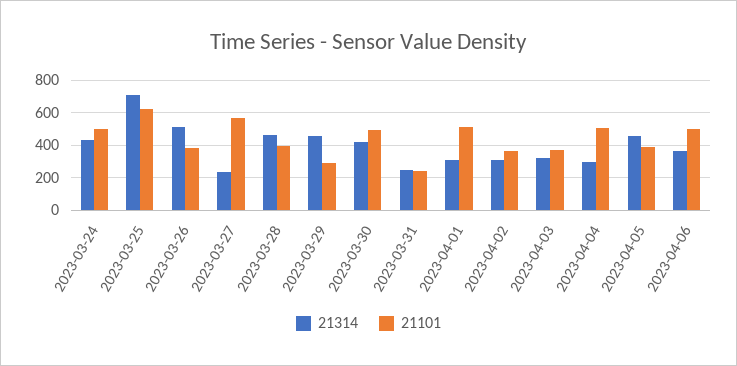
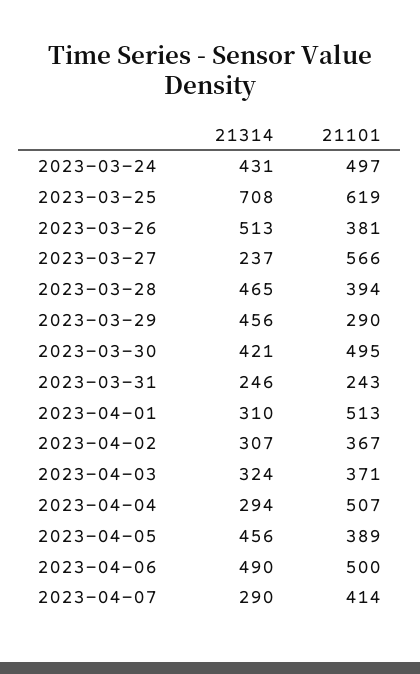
21314, 2023-04-06: 350 -> 490
21314, 2023-04-07: none -> 290
21101, 2023-04-07: none -> 414

